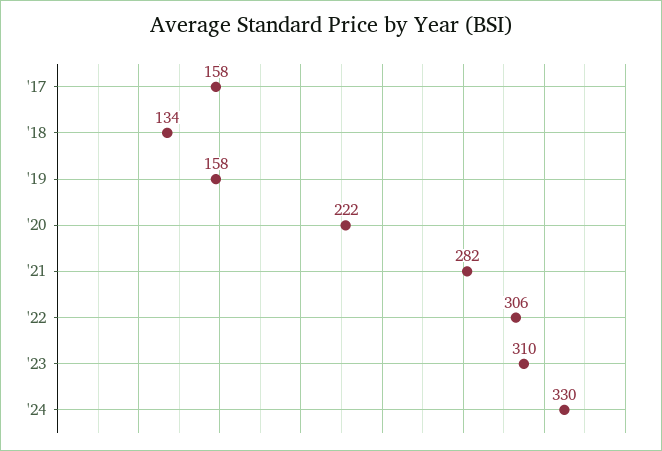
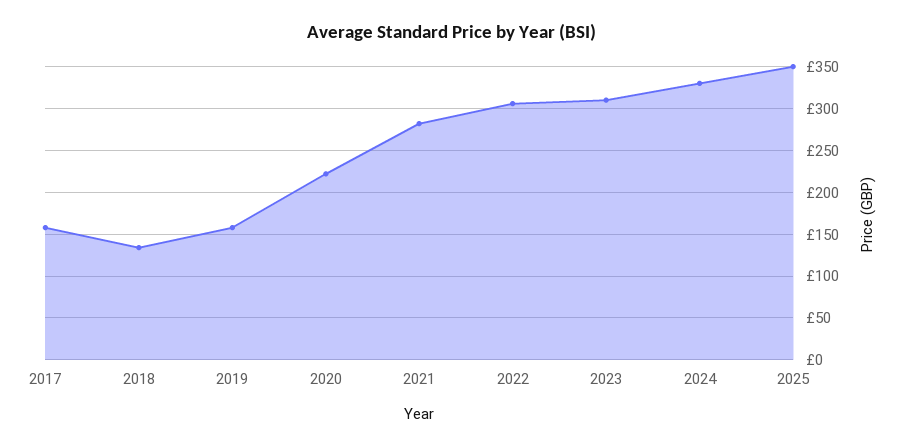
2025: none -> 350

